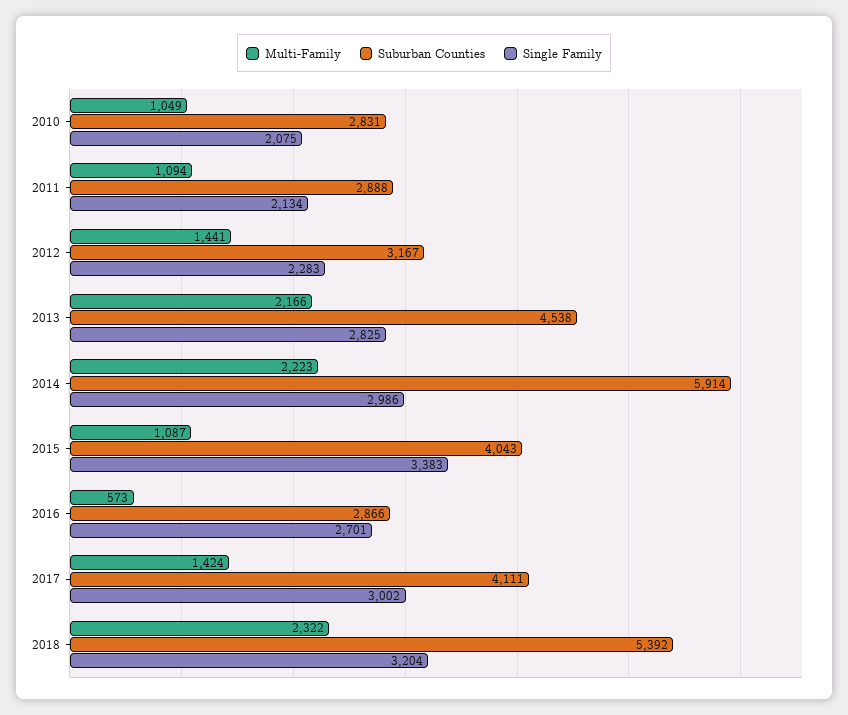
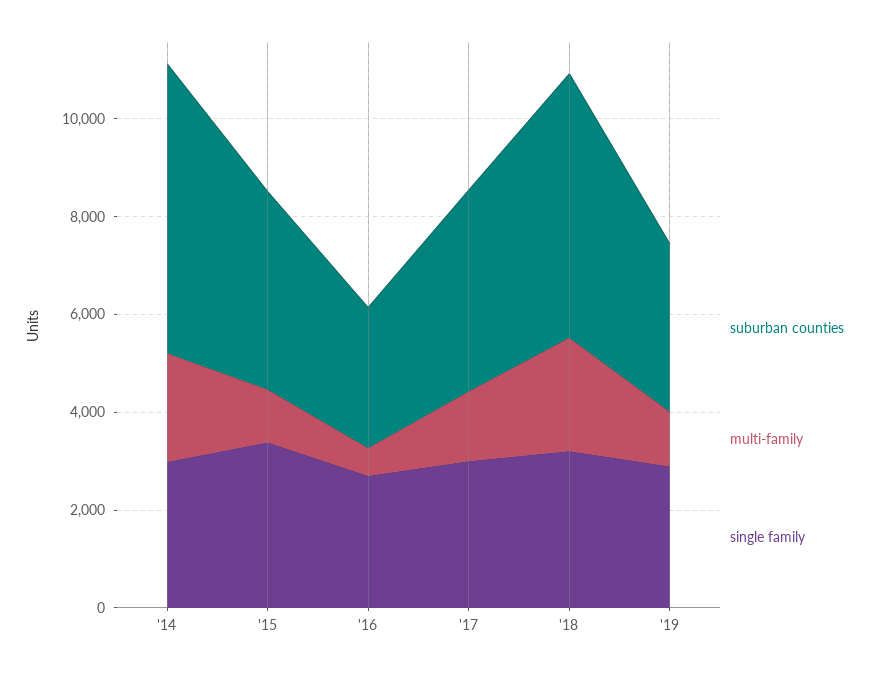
Multi-Family, 2010: 1049 -> none
Suburban Counties, 2010: 2831 -> none
Single Family, 2010: 2075 -> none
Multi-Family, 2011: 1094 -> none
Suburban Counties, 2011: 2888 -> none
Single Family, 2011: 2134 -> none
Multi-Family, 2012: 1441 -> none
Suburban Counties, 2012: 3167 -> none
Single Family, 2012: 2283 -> none
Multi-Family, 2013: 2166 -> none
Suburban Counties, 2013: 4538 -> none
Single Family, 2013: 2825 -> none
Suburban Counties, '19: none -> 3500
Multi-Family, '19: none -> 1000
Single Family, '19: none -> 3000

